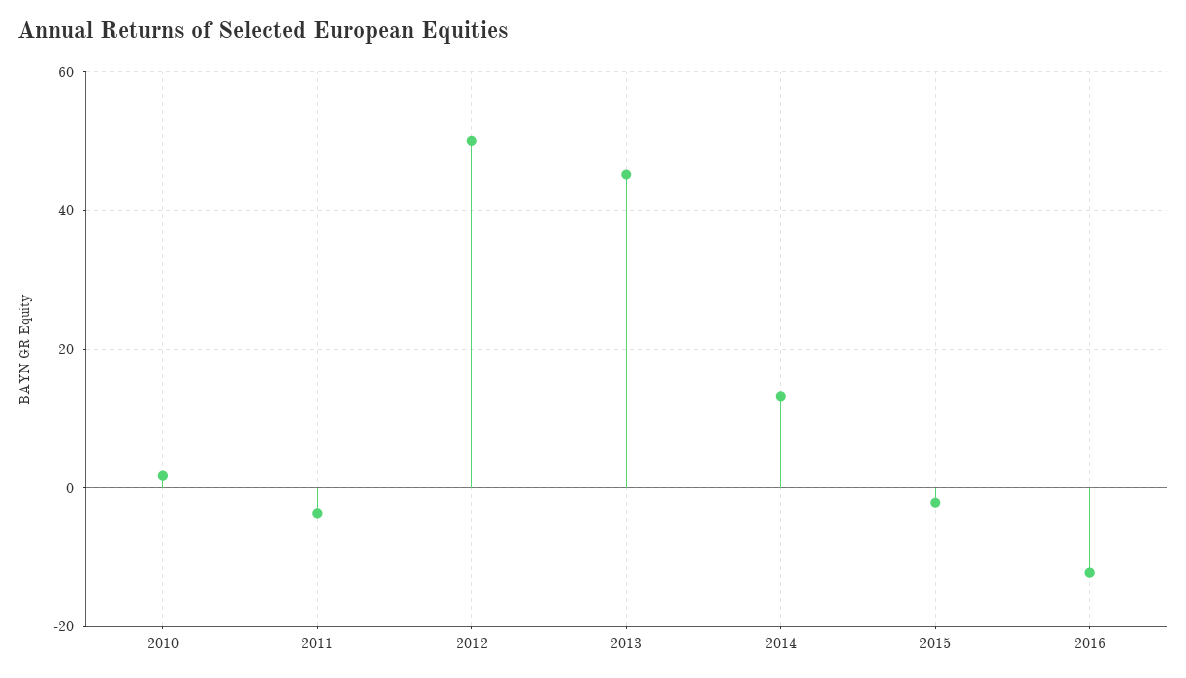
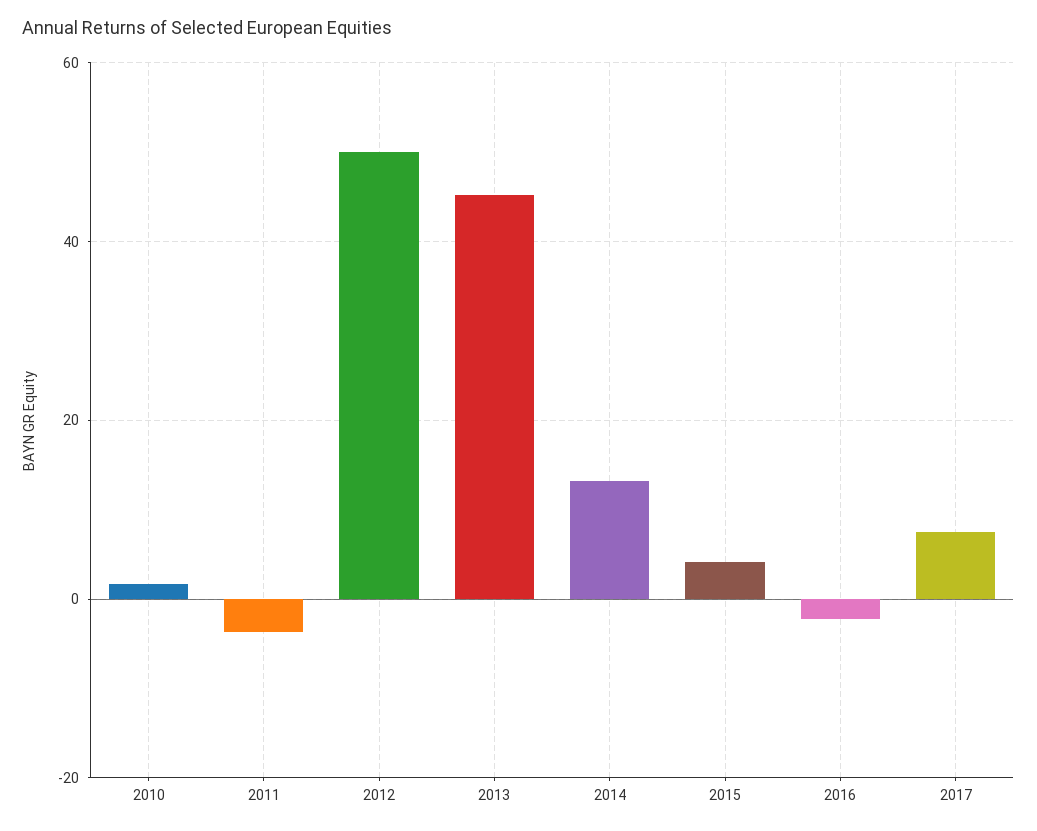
2015: -2 -> 4
2016: -12 -> -2
2017: none -> 8

